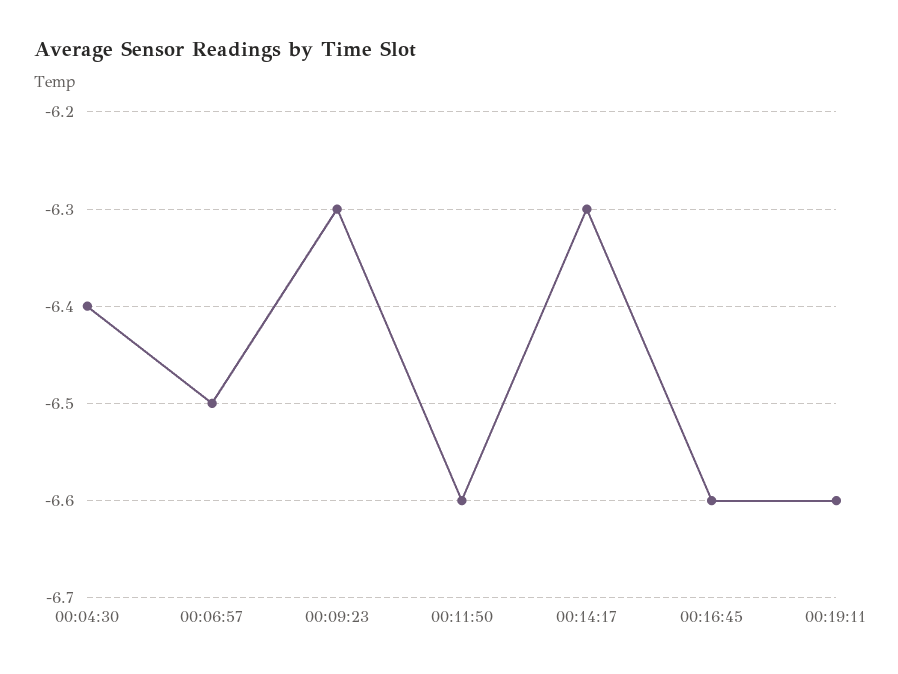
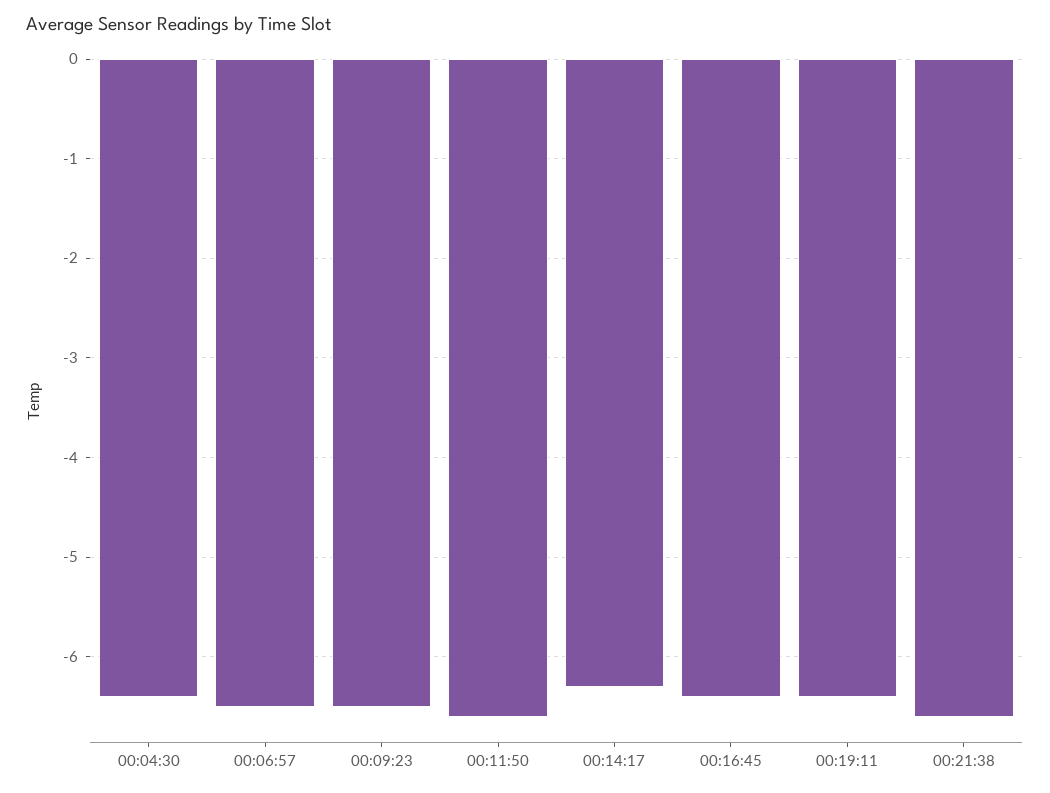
00:09:23: -6.3 -> -6.5
00:16:45: -6.6 -> -6.4
00:19:11: -6.6 -> -6.4
00:21:38: none -> -6.6

